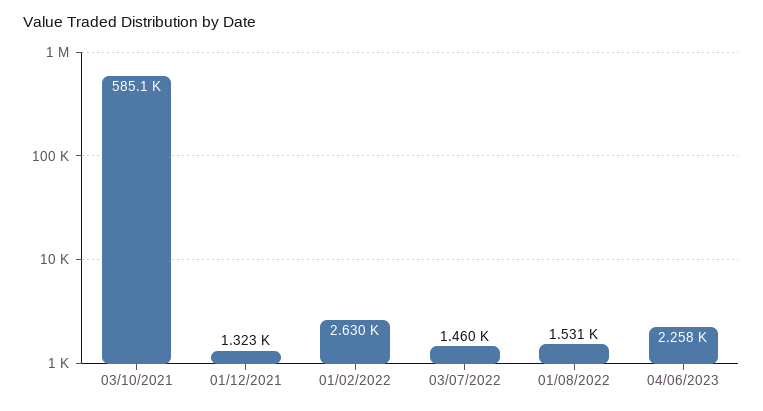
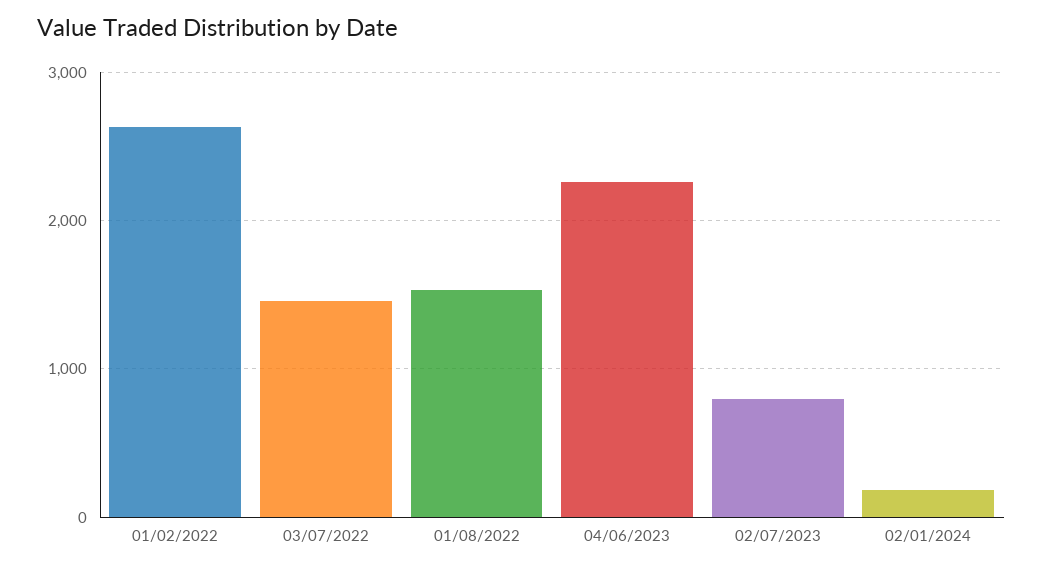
03/10/2021: 585100 -> none
01/12/2021: 1323 -> none
02/07/2023: none -> 800
02/01/2024: none -> 200

